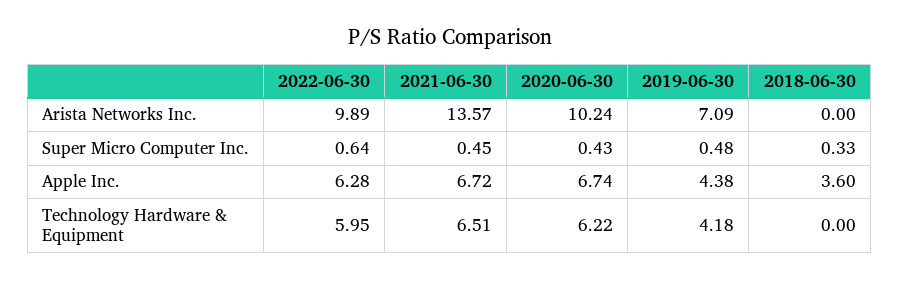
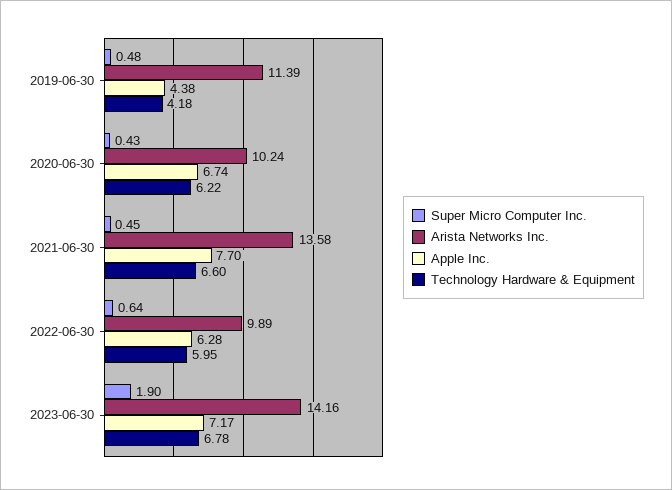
Arista Networks Inc., 2021-06-30: 13.57 -> 13.58
Arista Networks Inc., 2019-06-30: 7.09 -> 11.39
Arista Networks Inc., 2018-06-30: 0 -> none
Super Micro Computer Inc., 2018-06-30: 0.33 -> none
Apple Inc., 2021-06-30: 6.72 -> 7.7
Apple Inc., 2018-06-30: 3.6 -> none
Technology Hardware & Equipment, 2021-06-30: 6.51 -> 6.6
Technology Hardware & Equipment, 2018-06-30: 0 -> none
Super Micro Computer Inc., 2023-06-30: none -> 1.9
Arista Networks Inc., 2023-06-30: none -> 14.16
Apple Inc., 2023-06-30: none -> 7.17
Technology Hardware & Equipment, 2023-06-30: none -> 6.78

